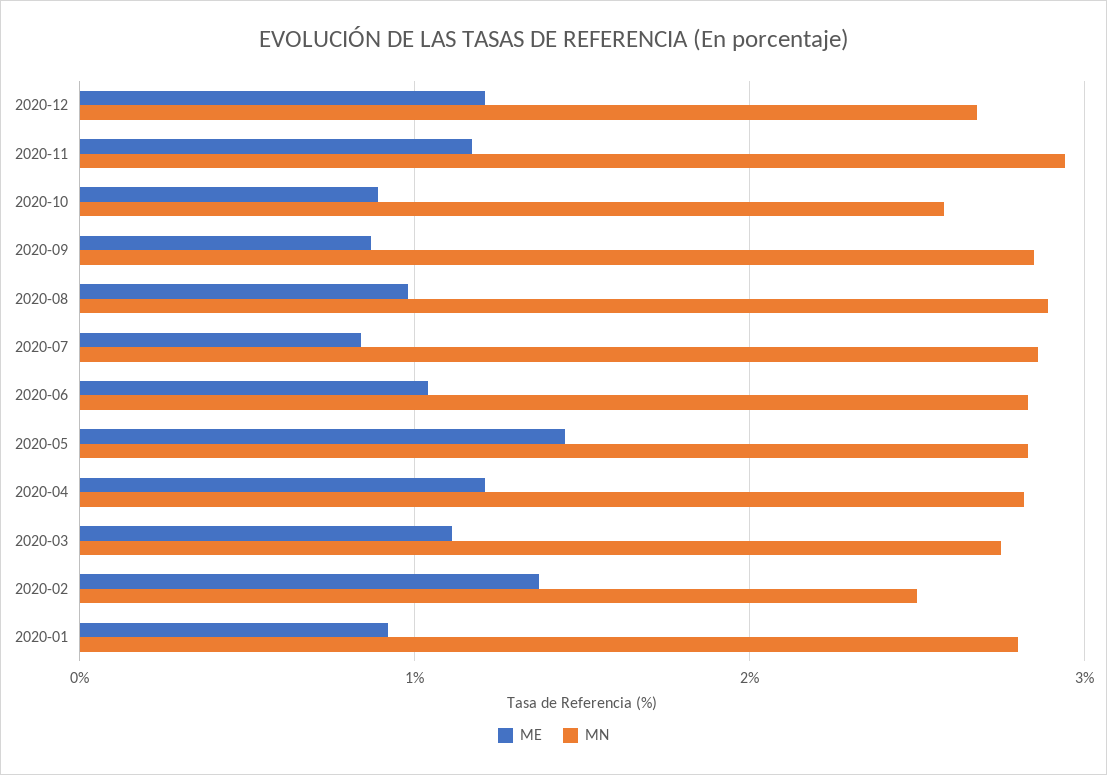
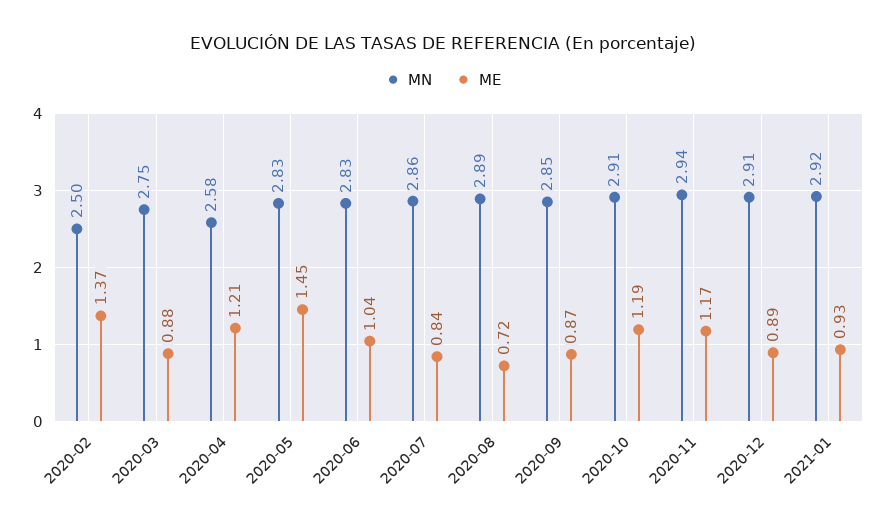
ME, 2020-12: 1.2 -> 0.89
MN, 2020-12: 2.7 -> 2.91
ME, 2020-10: 0.9 -> 1.19
MN, 2020-10: 2.6 -> 2.91
ME, 2020-08: 1 -> 0.72
MN, 2020-04: 2.8 -> 2.58
ME, 2020-03: 1.1 -> 0.88
ME, 2020-01: 0.9 -> none
MN, 2020-01: 2.8 -> none
MN, 2021-01: none -> 2.92
ME, 2021-01: none -> 0.93

